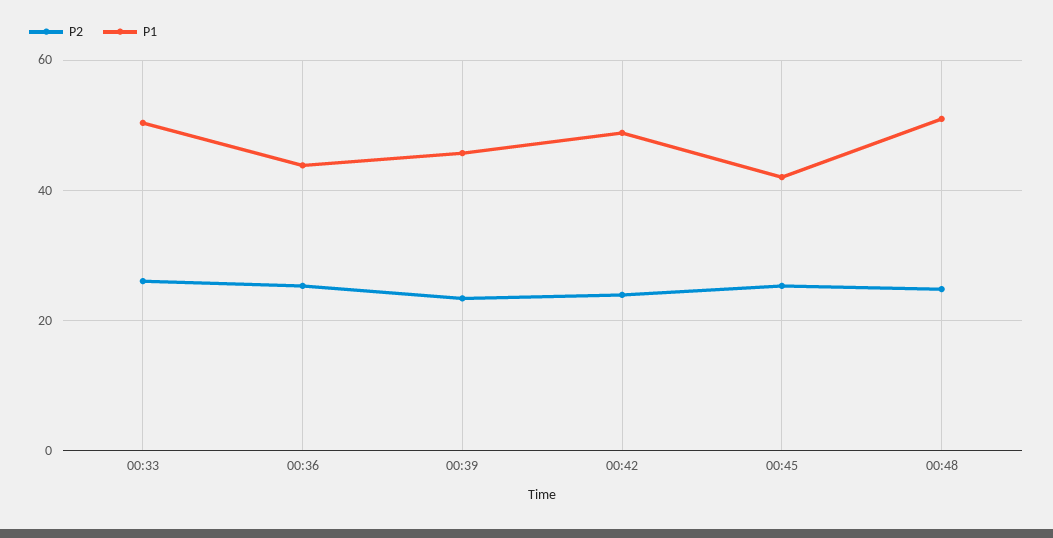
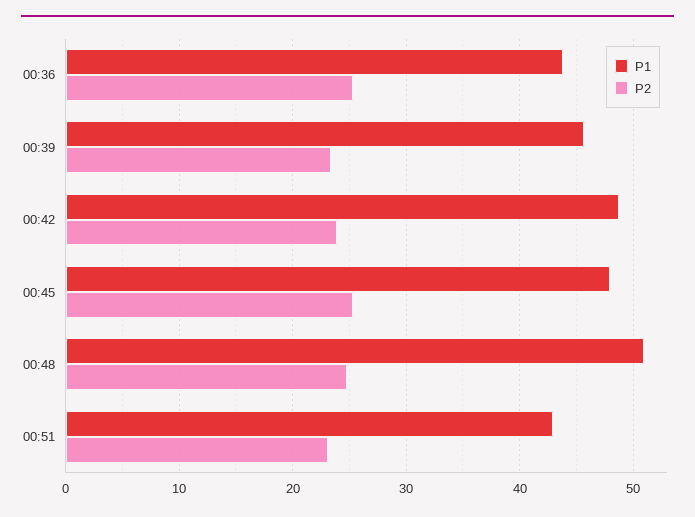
P2, 00:33: 26 -> none
P1, 00:33: 50 -> none
P1, 00:45: 42 -> 48
P1, 00:51: none -> 43
P2, 00:51: none -> 23

